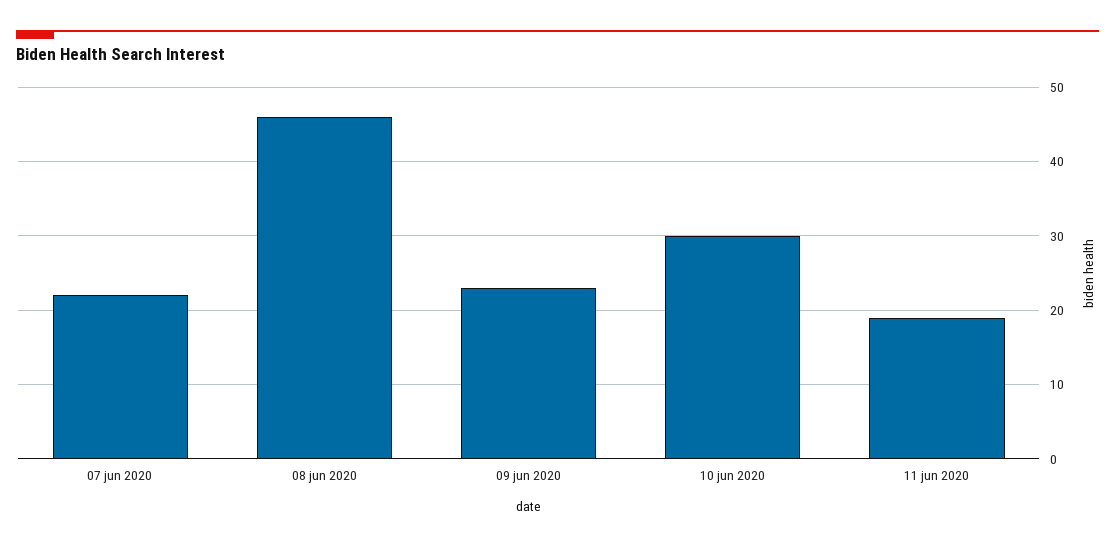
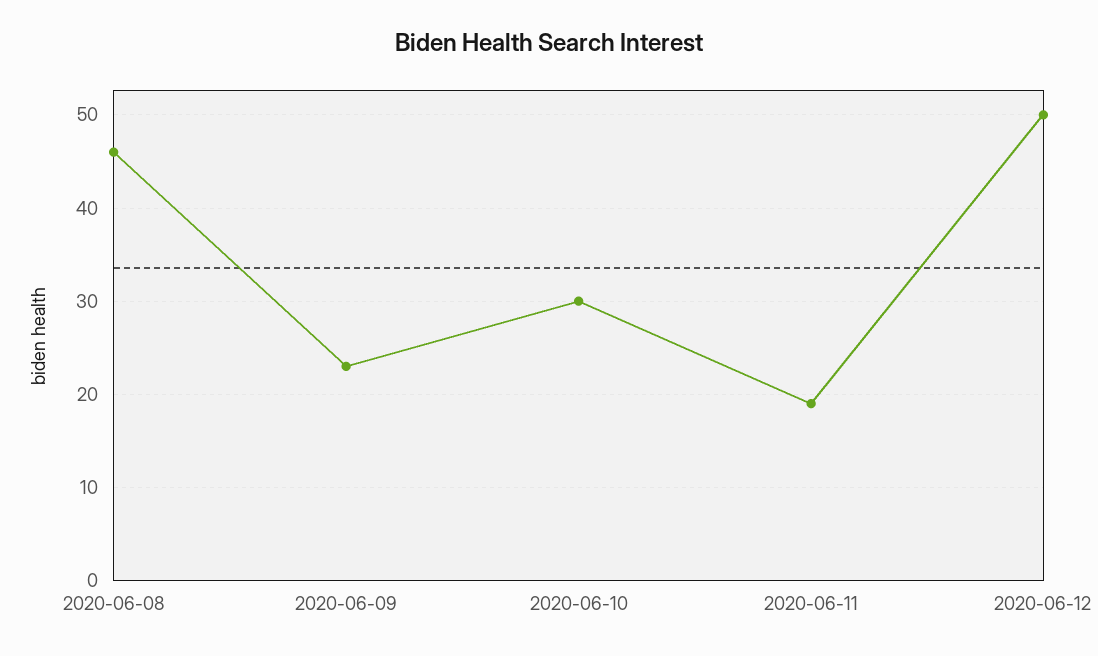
07 jun 2020: 22 -> none
2020-06-12: none -> 50

